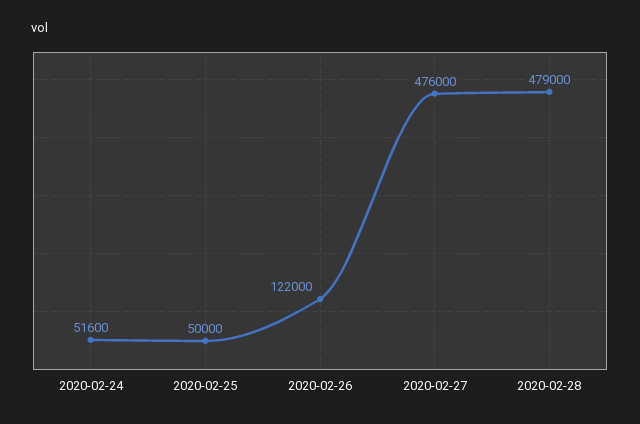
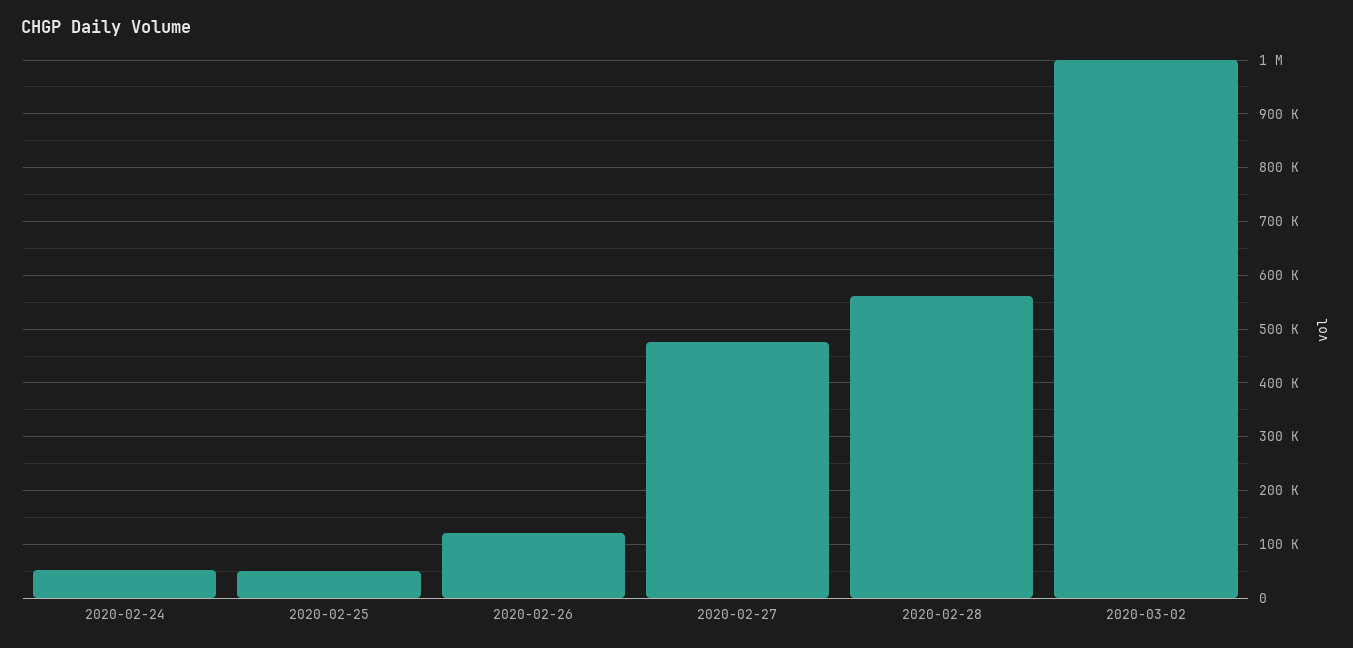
2020-02-28: 479000 -> 560000
2020-03-02: none -> 1000000

